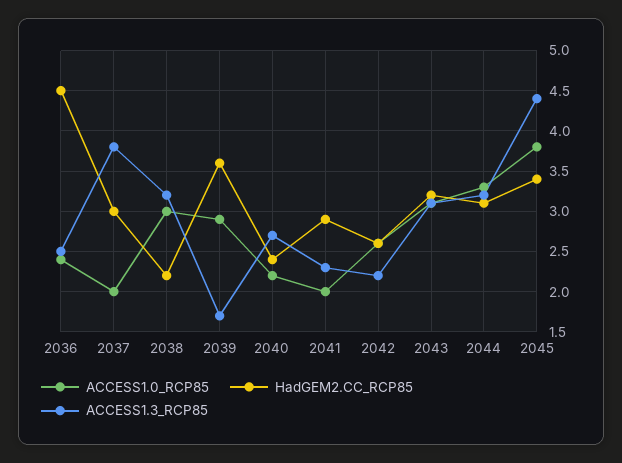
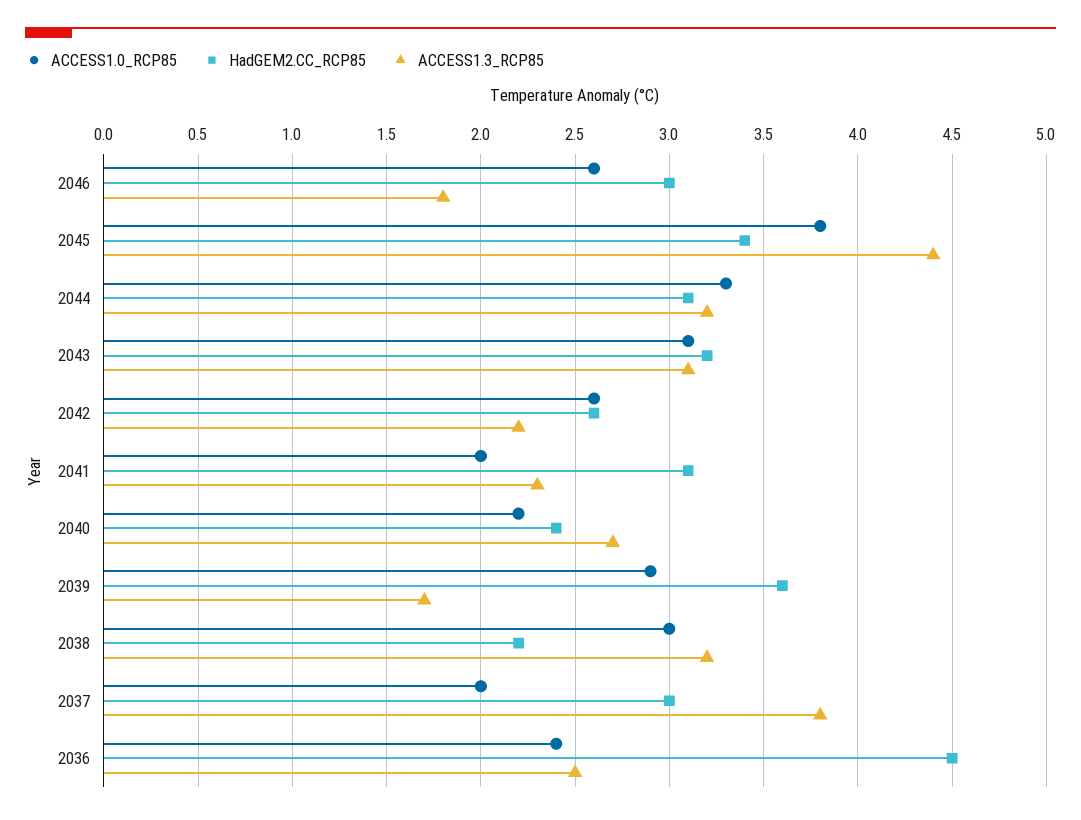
HadGEM2.CC_RCP85, 2041: 2.9 -> 3.1
ACCESS1.0_RCP85, 2046: none -> 2.6
HadGEM2.CC_RCP85, 2046: none -> 3
ACCESS1.3_RCP85, 2046: none -> 1.8

